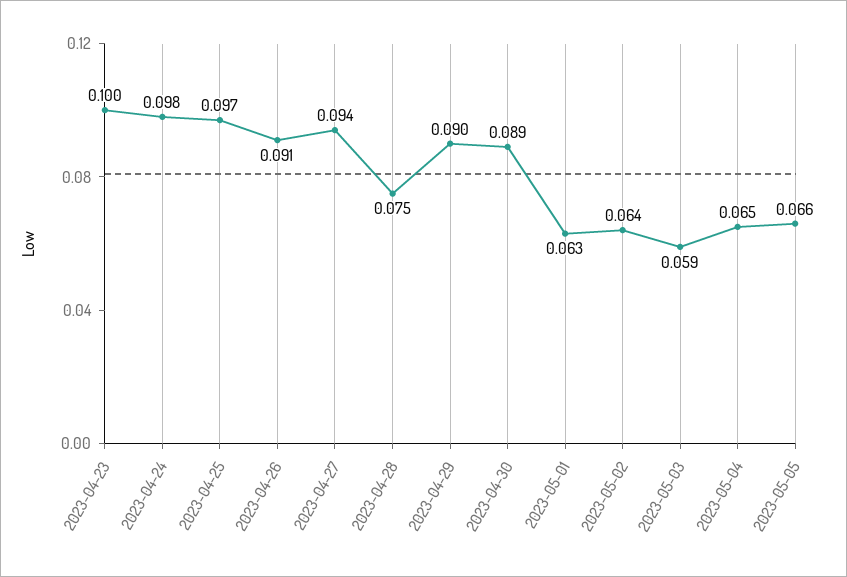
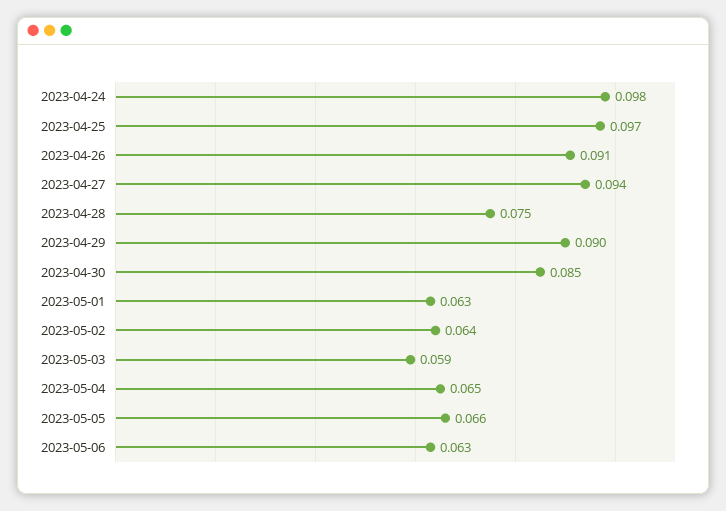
2023-04-23: 0.1 -> none
2023-04-30: 0.089 -> 0.085
2023-05-06: none -> 0.063

